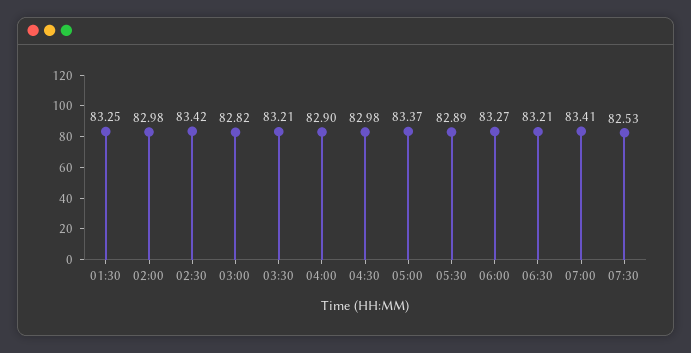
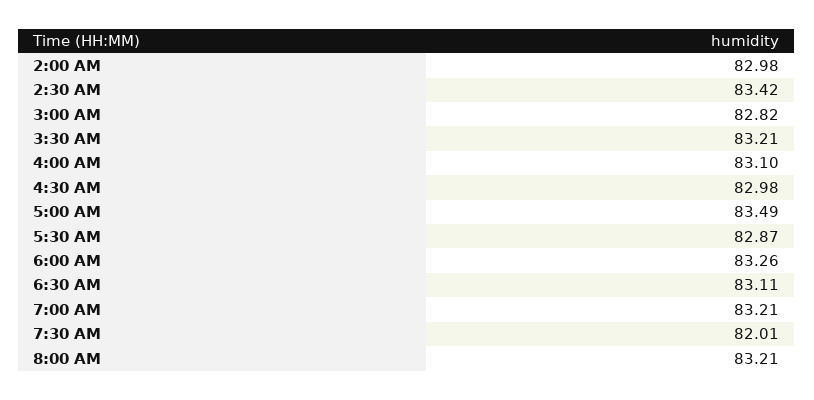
01:30: 83.25 -> none
04:00: 82.9 -> 83.1
05:00: 83.37 -> 83.49
05:30: 82.89 -> 82.87
06:00: 83.27 -> 83.26
06:30: 83.21 -> 83.11
07:00: 83.41 -> 83.21
07:30: 82.53 -> 82.01
8:00 AM: none -> 83.21

